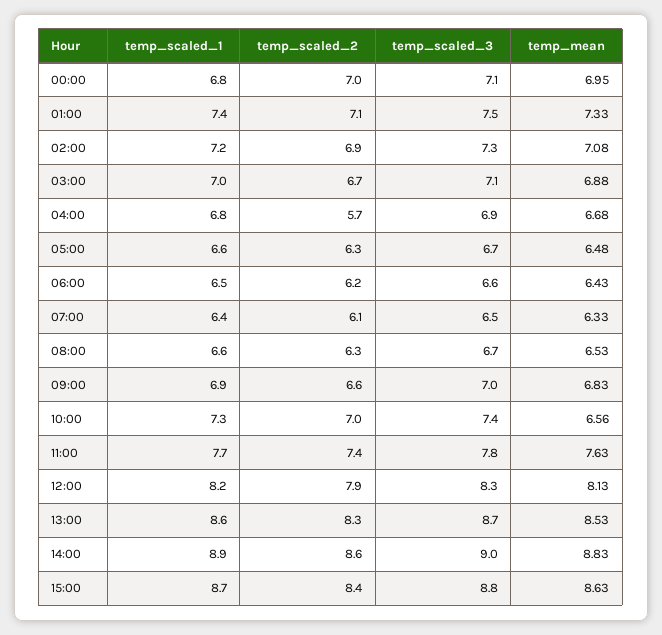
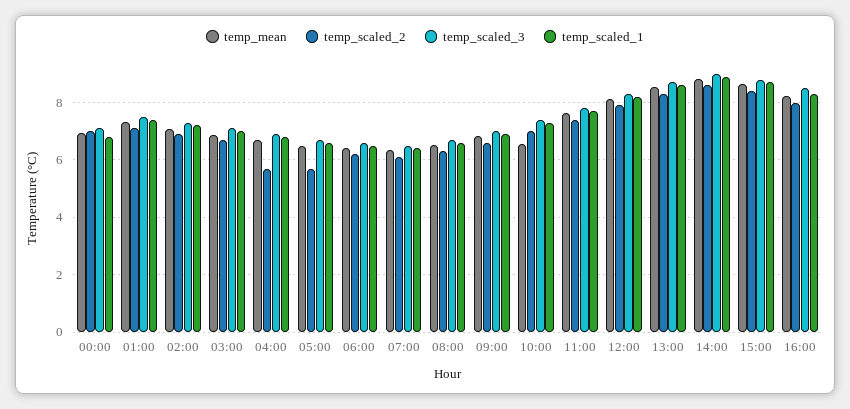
temp_scaled_2, 05:00: 6.3 -> 5.75
temp_mean, 16:00: none -> 8.25
temp_scaled_2, 16:00: none -> 8
temp_scaled_3, 16:00: none -> 8.5
temp_scaled_1, 16:00: none -> 8.25

